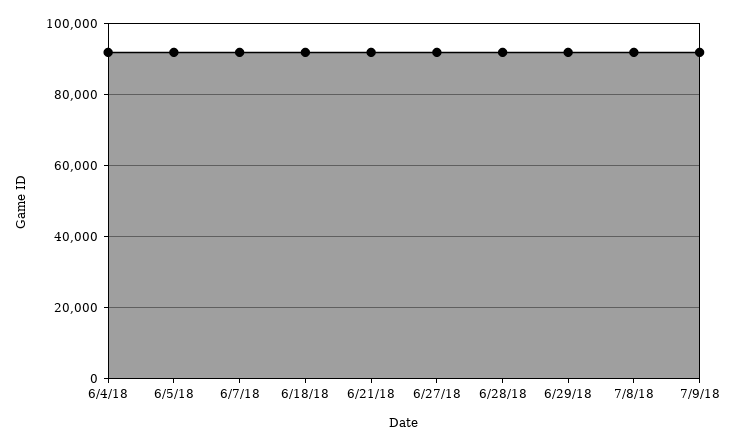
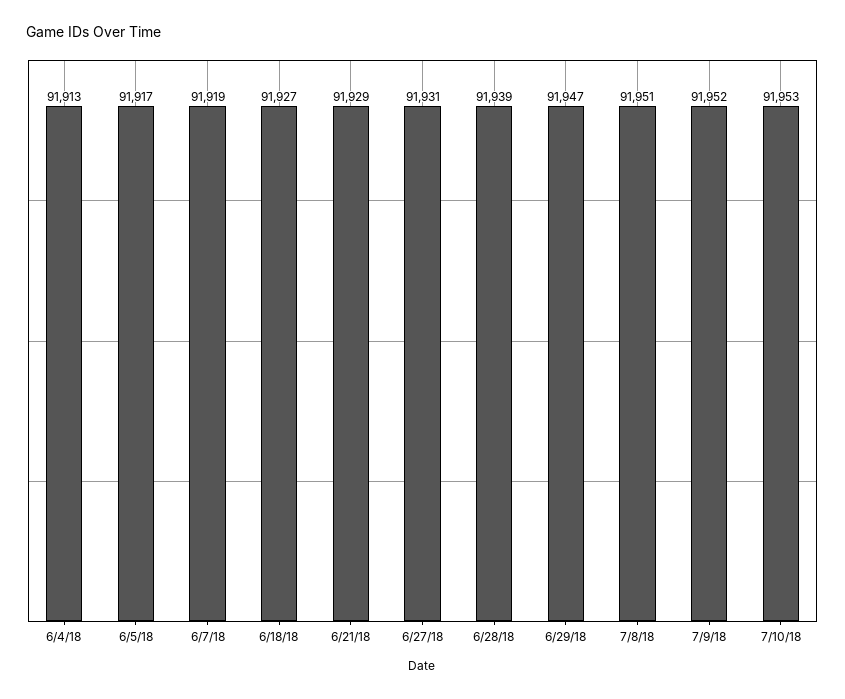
7/10/18: none -> 91953

